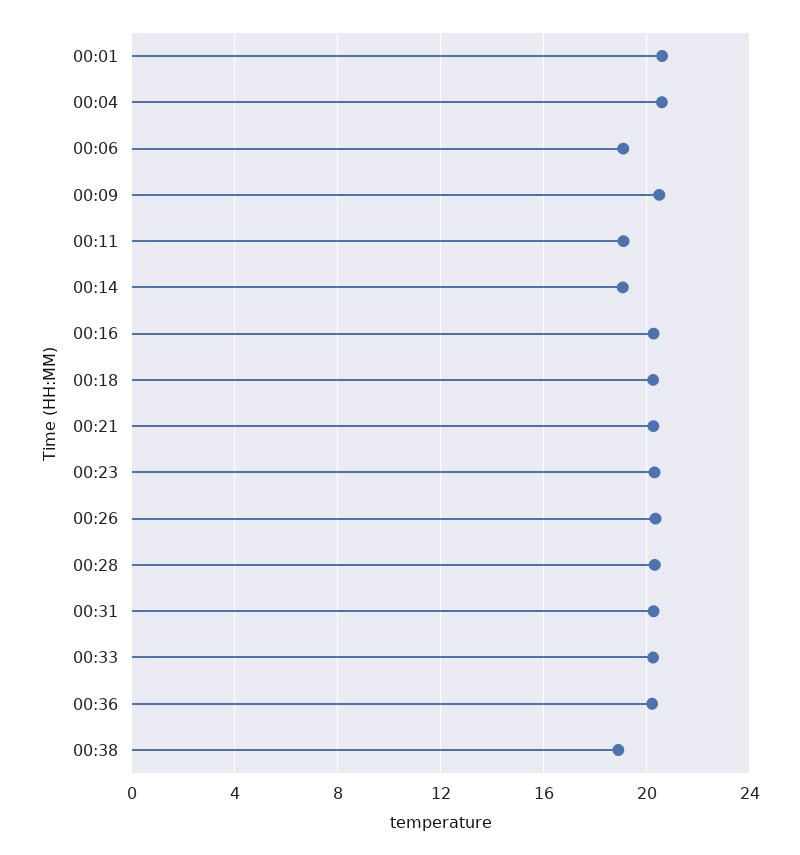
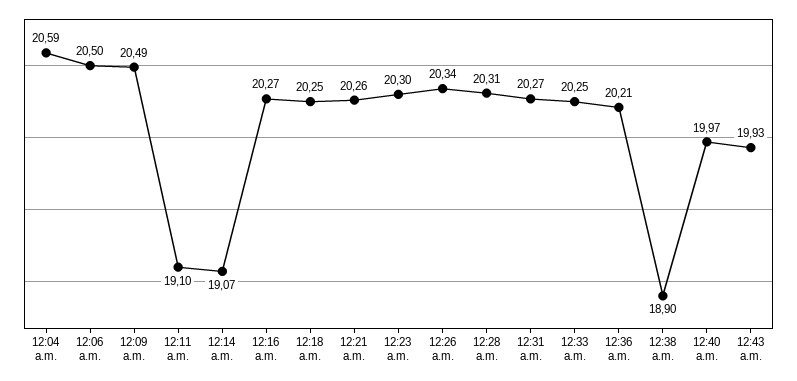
00:01: 20.5 -> none
00:06: 19 -> 20.5
12:40 a.m.: none -> 19.97
12:43 a.m.: none -> 19.93

